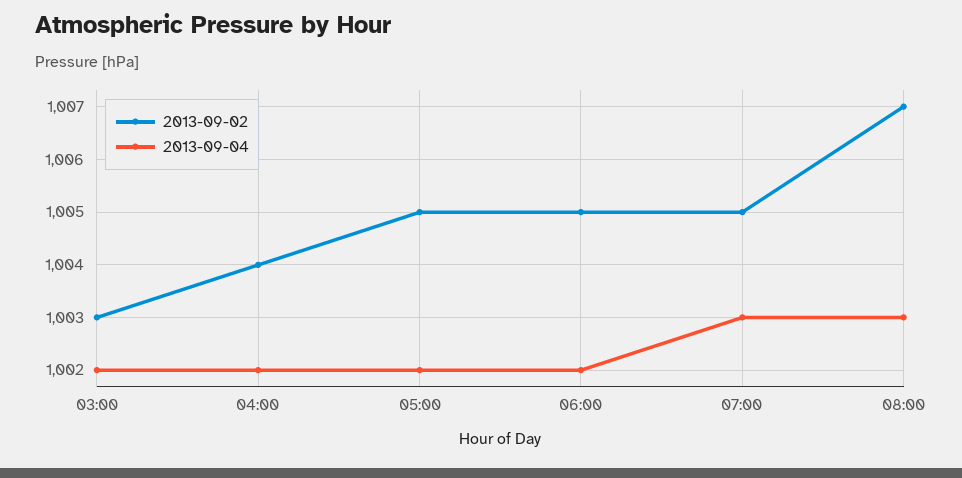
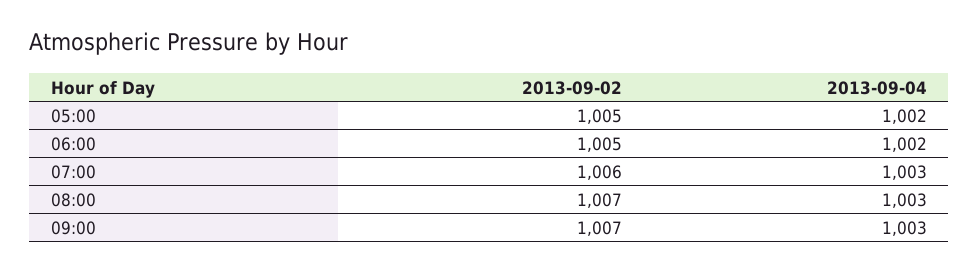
2013-09-02, 03:00: 1003 -> none
2013-09-04, 03:00: 1002 -> none
2013-09-02, 04:00: 1004 -> none
2013-09-04, 04:00: 1002 -> none
2013-09-02, 07:00: 1005 -> 1006
2013-09-02, 09:00: none -> 1007
2013-09-04, 09:00: none -> 1003

